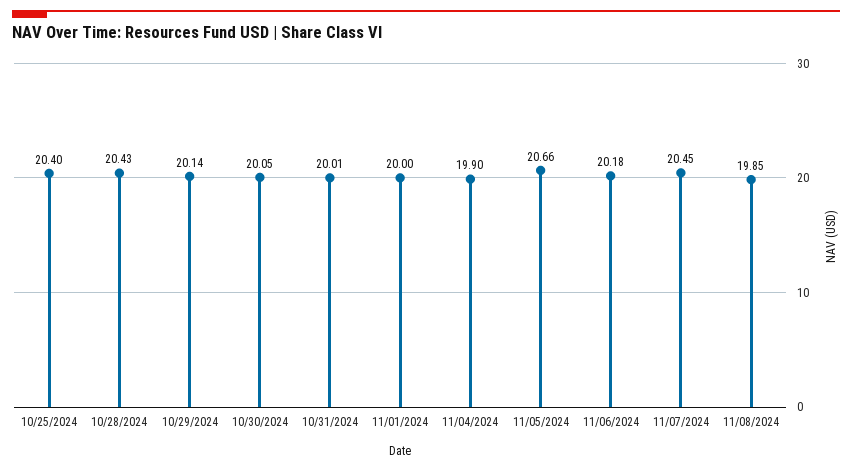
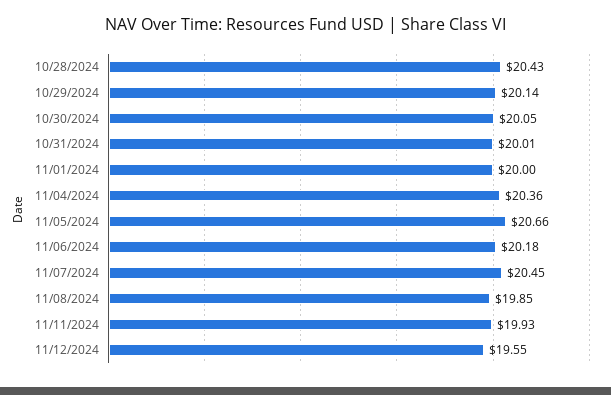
10/25/2024: 20.4 -> none
11/04/2024: 19.9 -> 20.36
11/11/2024: none -> 19.93
11/12/2024: none -> 19.55

